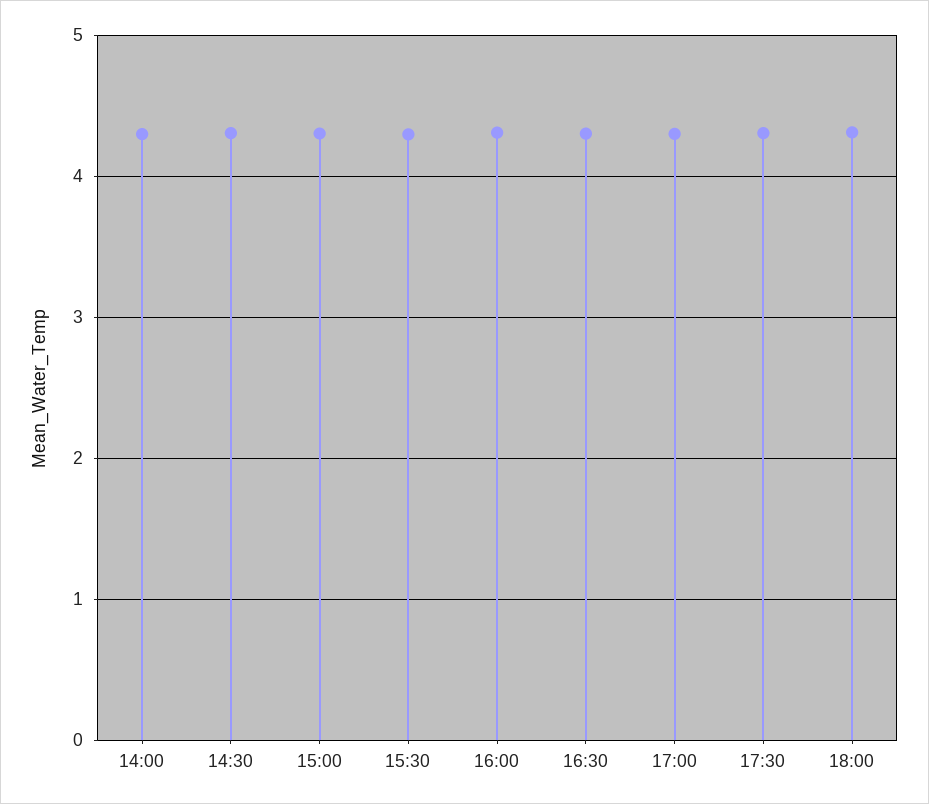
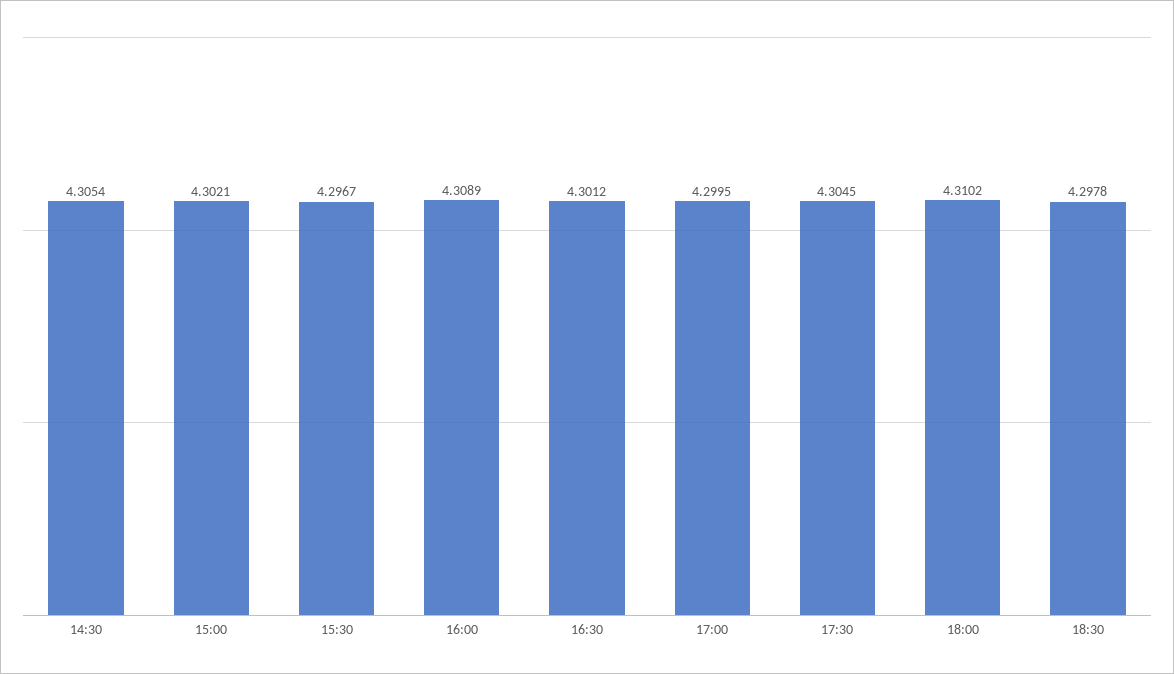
14:00: 4.3 -> none
18:30: none -> 4.2978

